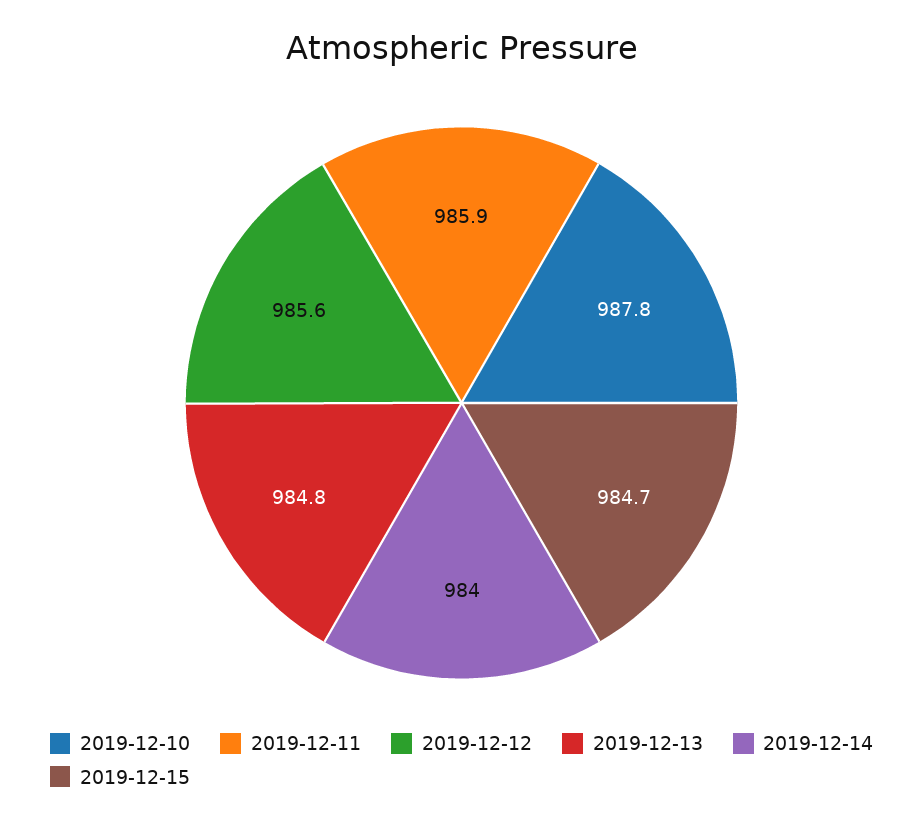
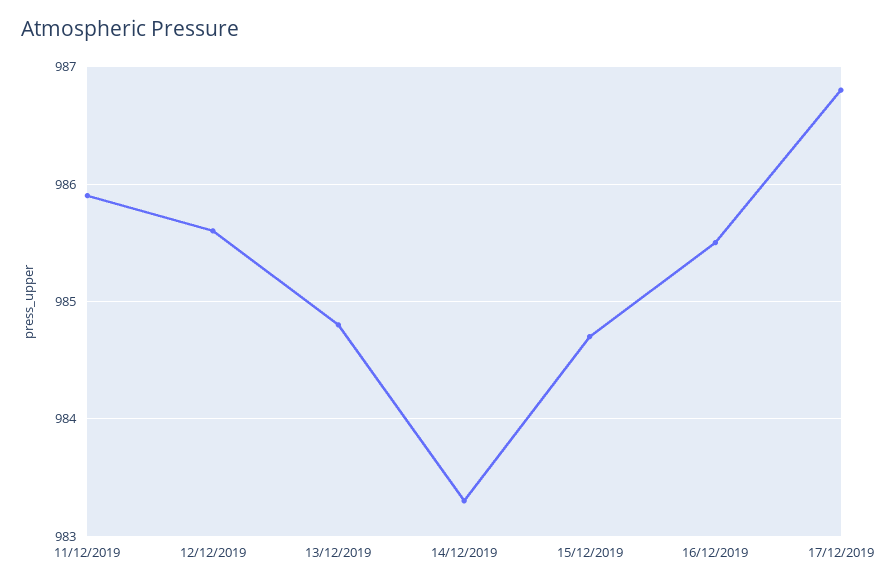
2019-12-10: 987.8 -> none
2019-12-14: 984 -> 983.3
16/12/2019: none -> 985.5
17/12/2019: none -> 986.8

